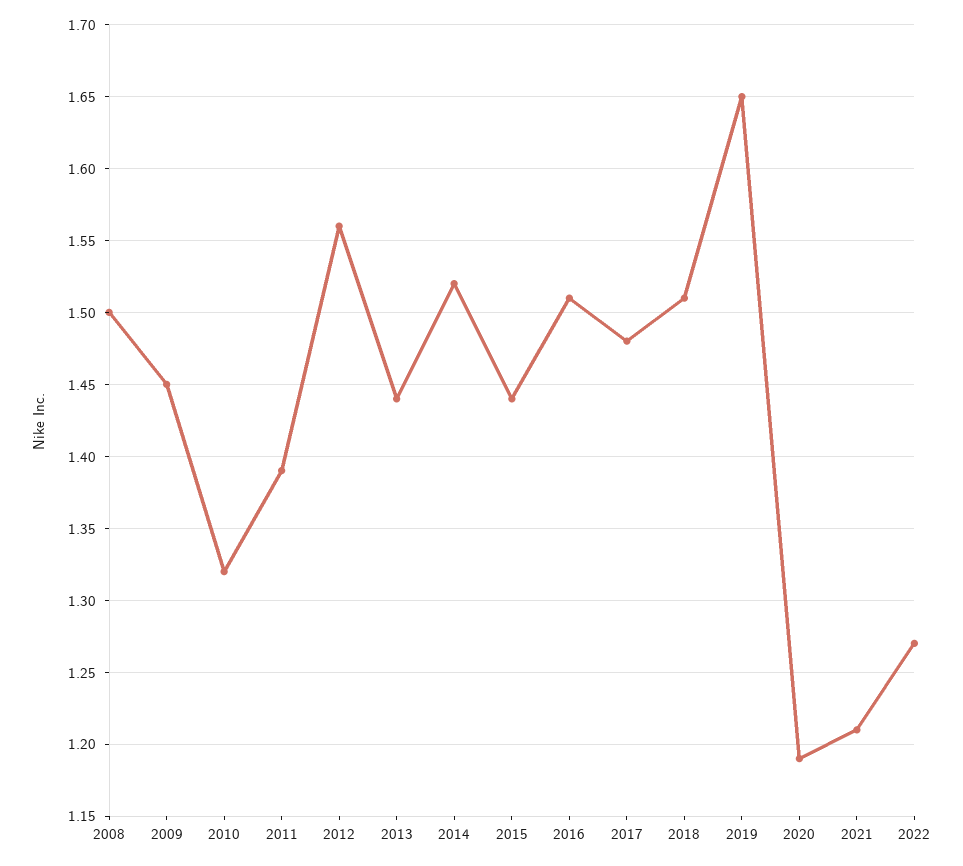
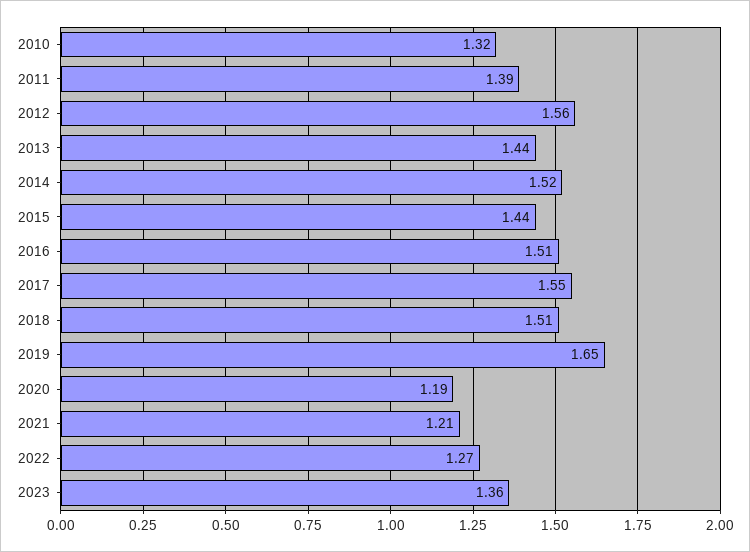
2008: 1.5 -> none
2009: 1.45 -> none
2017: 1.48 -> 1.55
2023: none -> 1.36

